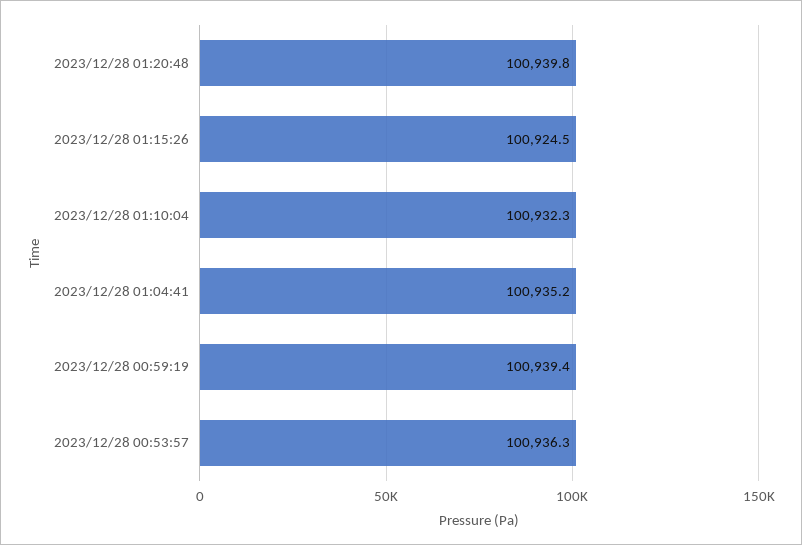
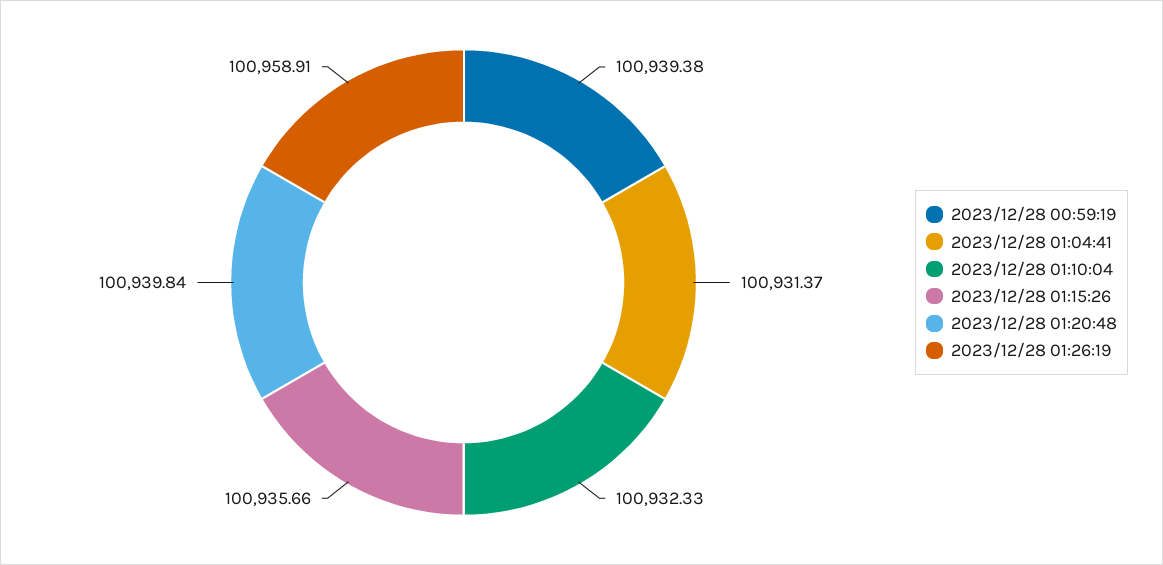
2023/12/28 01:15:26: 100924.5 -> 100935.66
2023/12/28 01:04:41: 100935.2 -> 100931.37
2023/12/28 00:53:57: 100936.3 -> none
2023/12/28 01:26:19: none -> 100958.91

